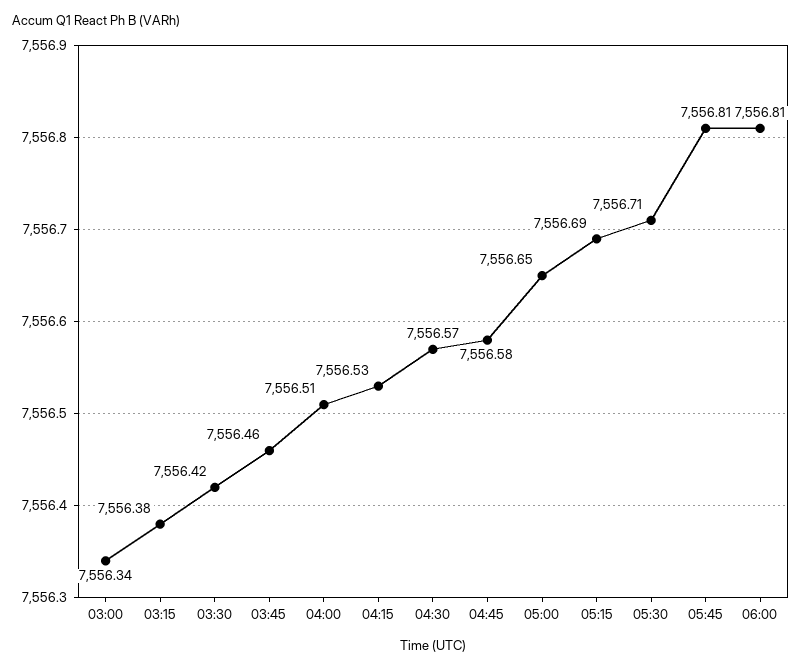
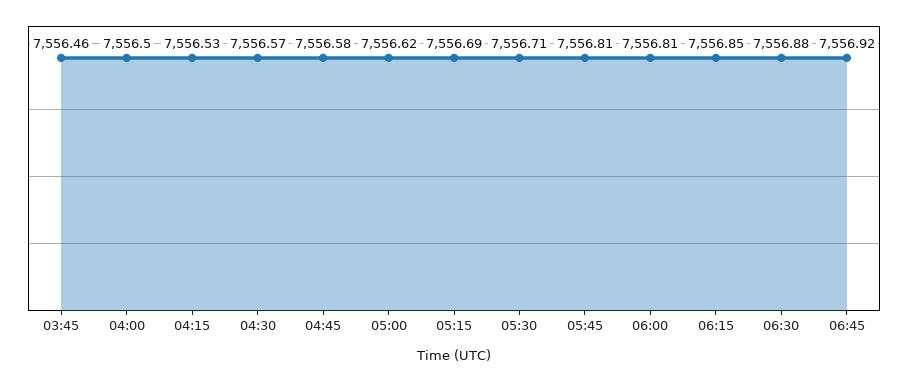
03:00: 7556.34 -> none
03:15: 7556.38 -> none
03:30: 7556.42 -> none
04:00: 7556.51 -> 7556.5
05:00: 7556.65 -> 7556.62
06:15: none -> 7556.85
06:30: none -> 7556.88
06:45: none -> 7556.92

